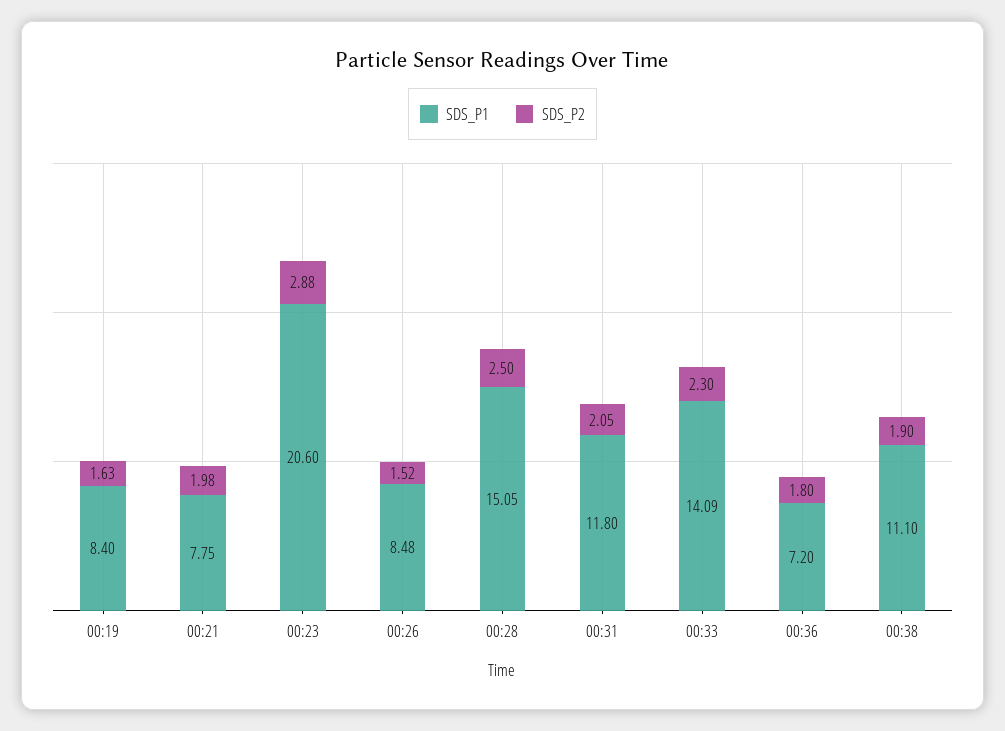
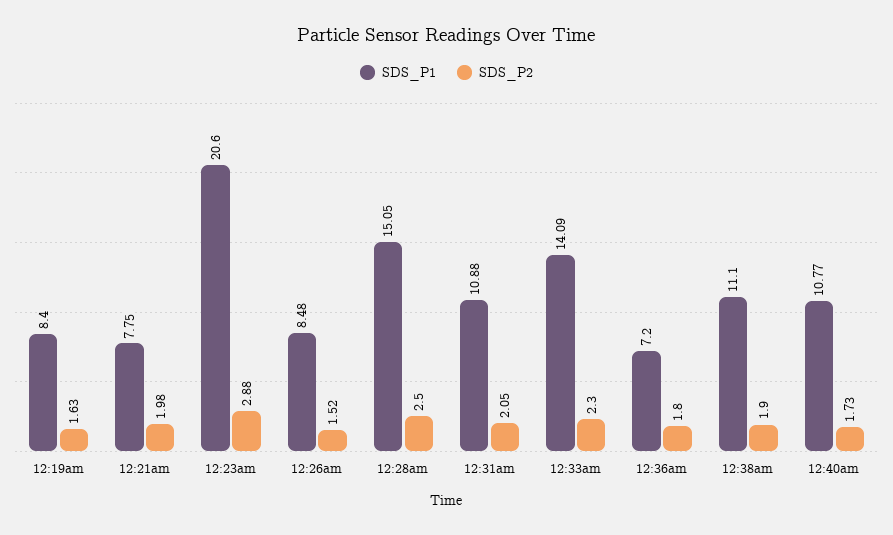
SDS_P1, 00:31: 11.8 -> 10.88
SDS_P1, 12:40am: none -> 10.77
SDS_P2, 12:40am: none -> 1.73

